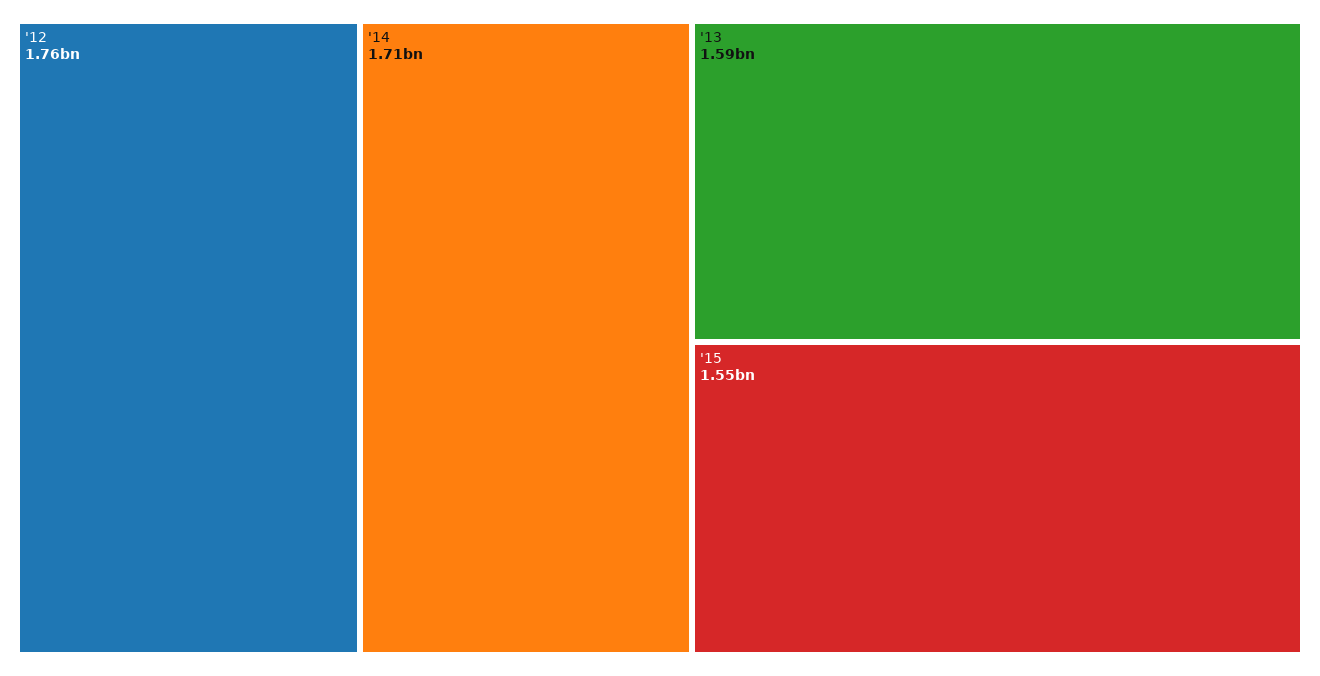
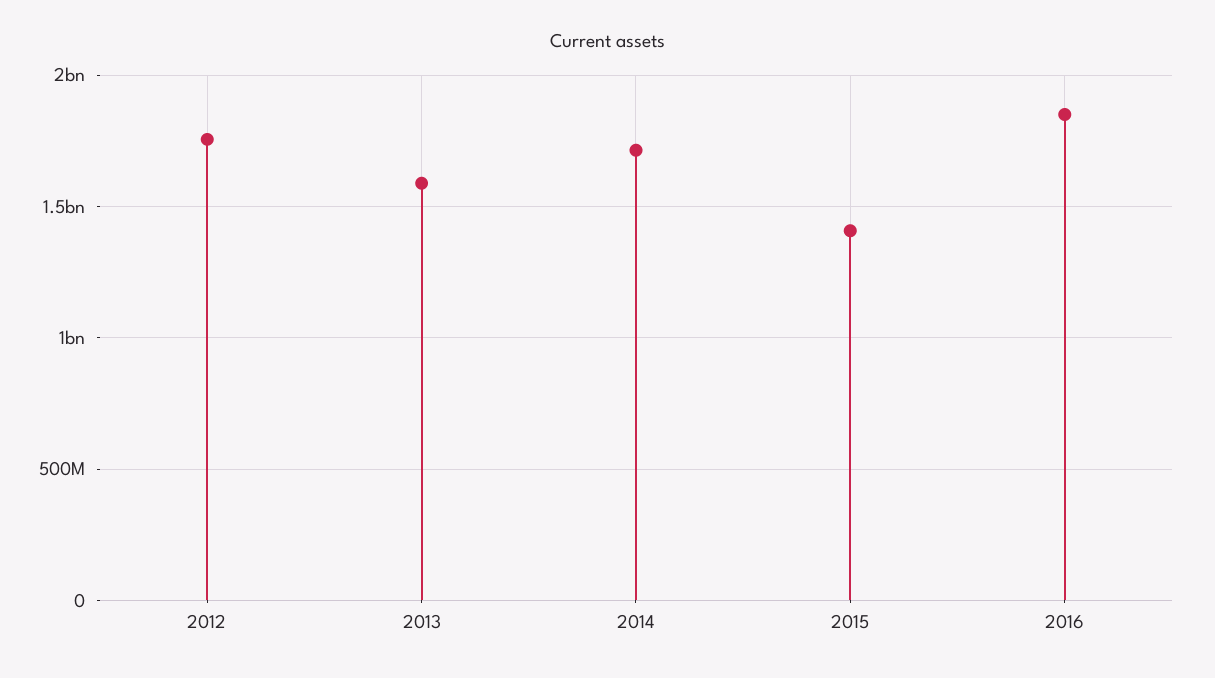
'15: 1550000000 -> 1400000000
2016: none -> 1850000000

